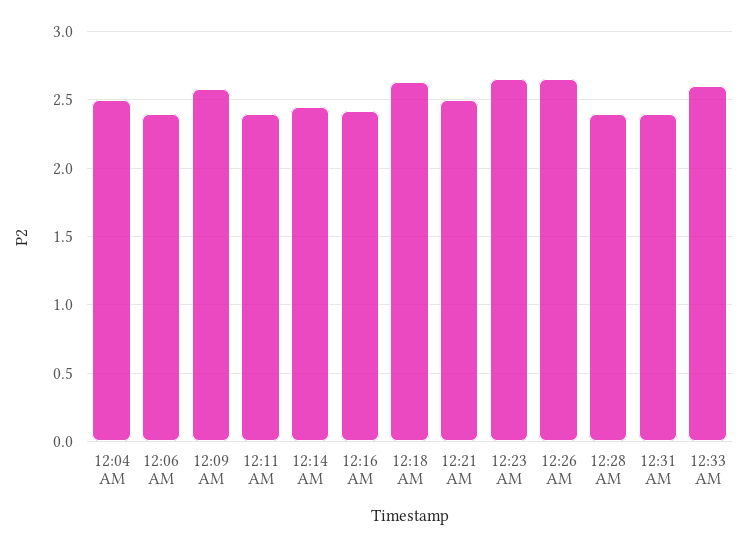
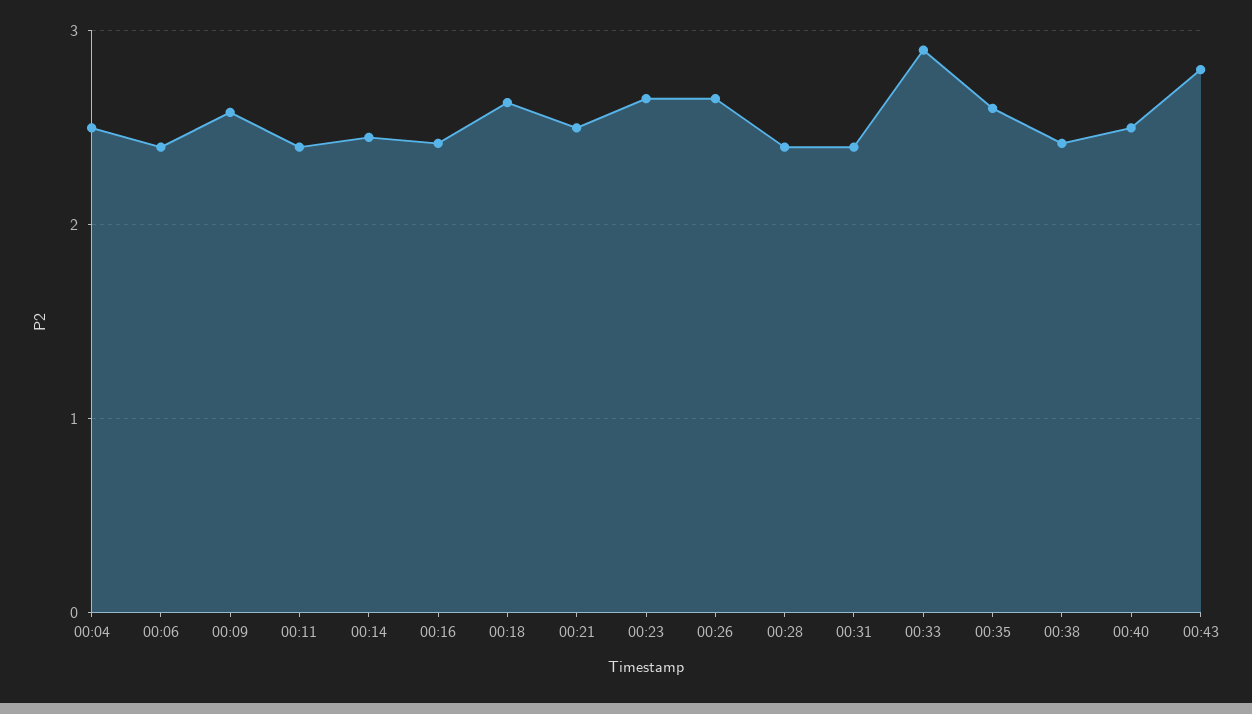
12:33 AM: 2.6 -> 2.9
00:35: none -> 2.6
00:38: none -> 2.4
00:40: none -> 2.5
00:43: none -> 2.8

